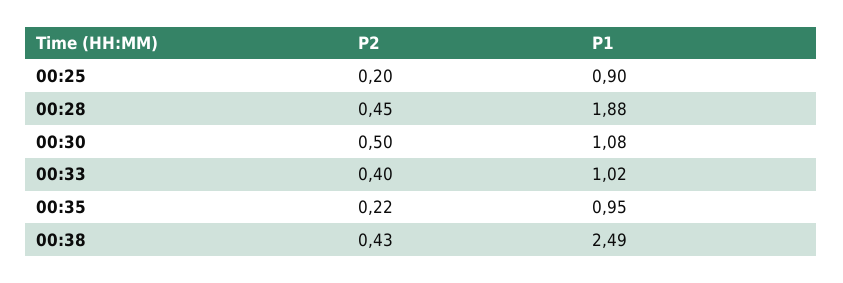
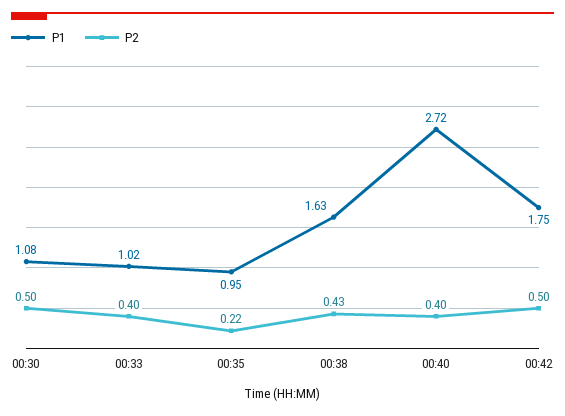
P2, 00:25: 0.2 -> none
P1, 00:25: 0.9 -> none
P2, 00:28: 0.45 -> none
P1, 00:28: 1.88 -> none
P1, 00:38: 2.49 -> 1.63
P1, 00:40: none -> 2.72
P2, 00:40: none -> 0.4
P1, 00:42: none -> 1.75
P2, 00:42: none -> 0.5

